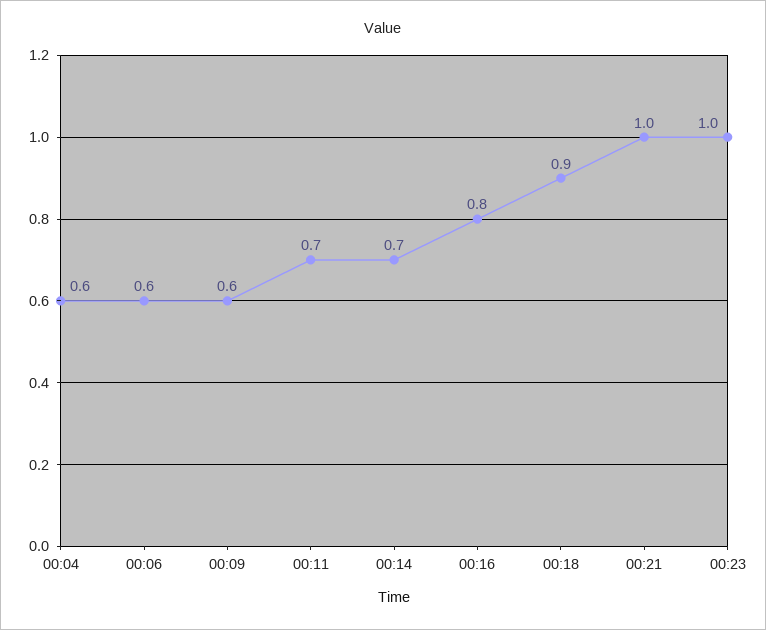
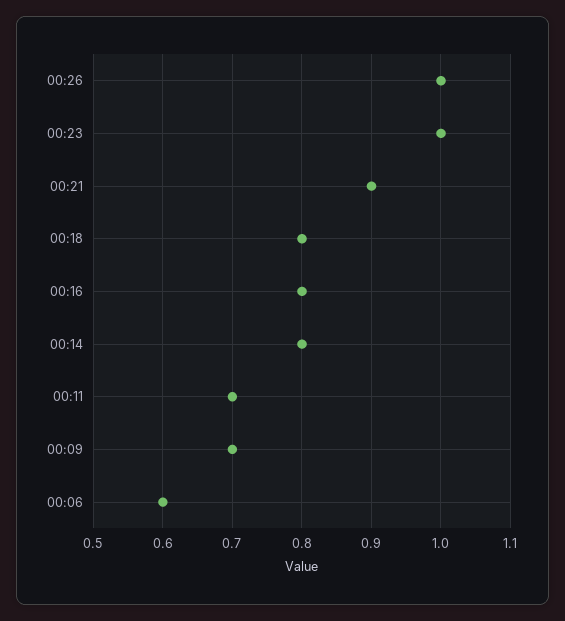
00:04: 0.6 -> none
00:09: 0.6 -> 0.7
00:14: 0.7 -> 0.8
00:18: 0.9 -> 0.8
00:21: 1 -> 0.9
00:26: none -> 1

